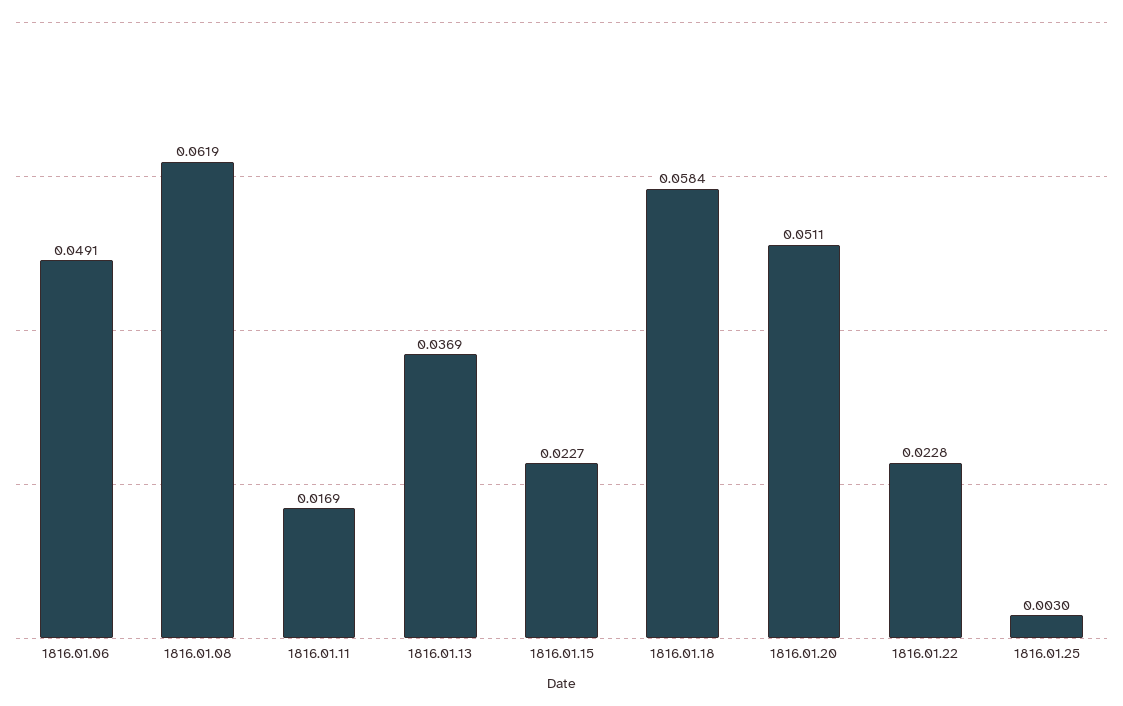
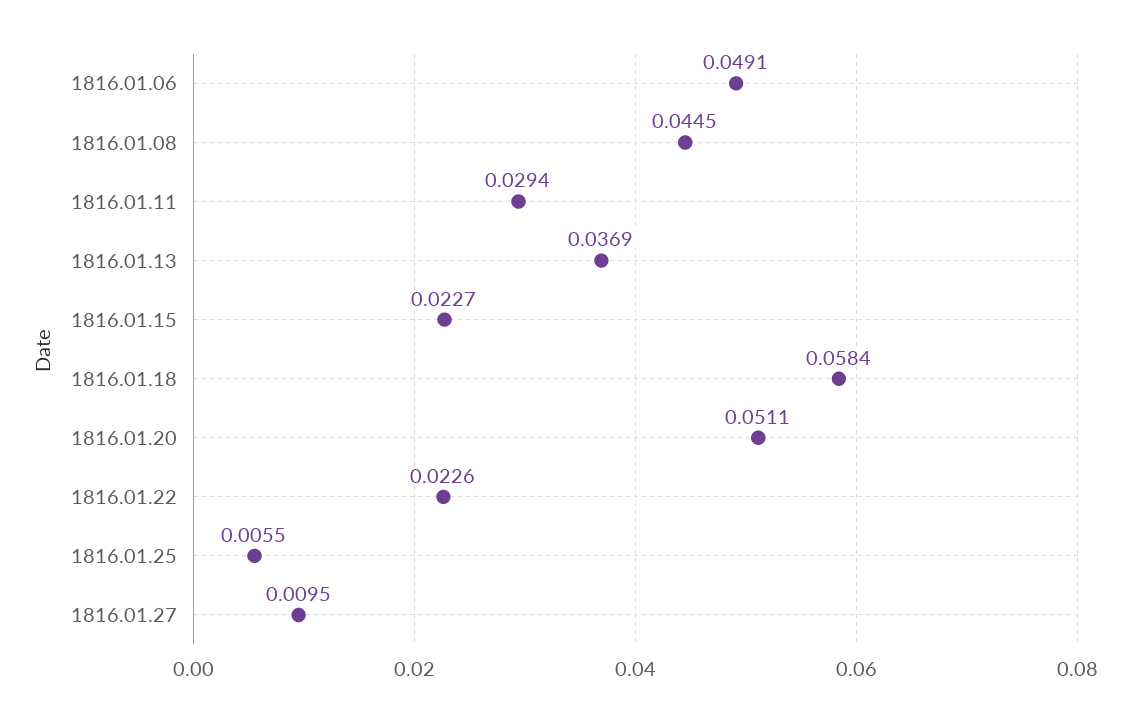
1816.01.08: 0.0619 -> 0.0445
1816.01.11: 0.0169 -> 0.0294
1816.01.22: 0.0228 -> 0.0226
1816.01.25: 0.003 -> 0.0055
1816.01.27: none -> 0.0095

